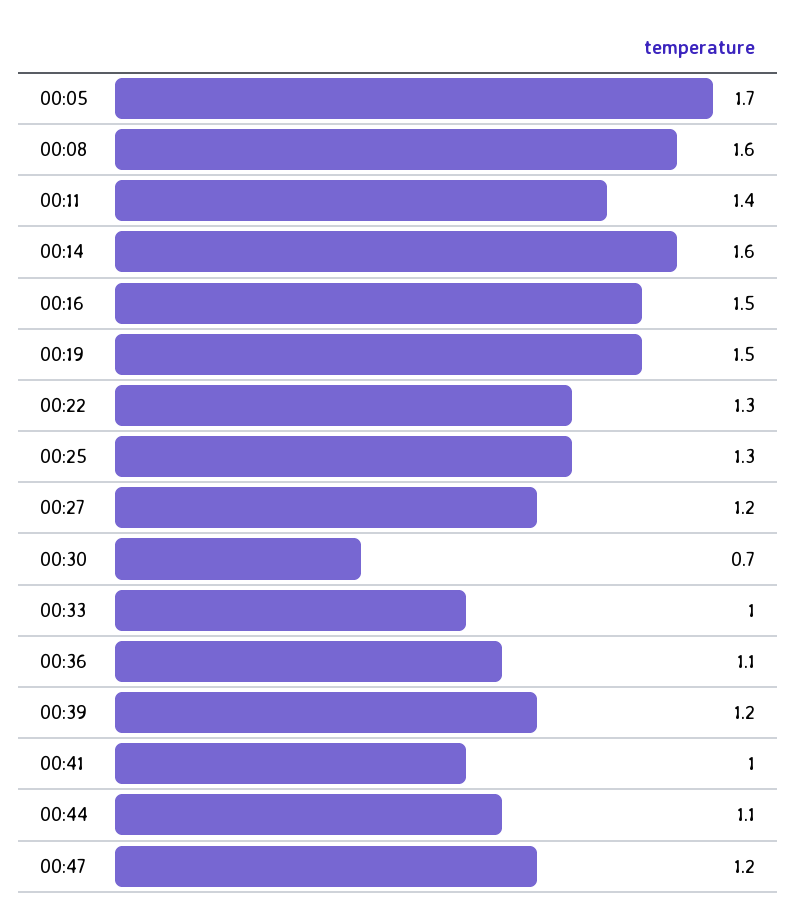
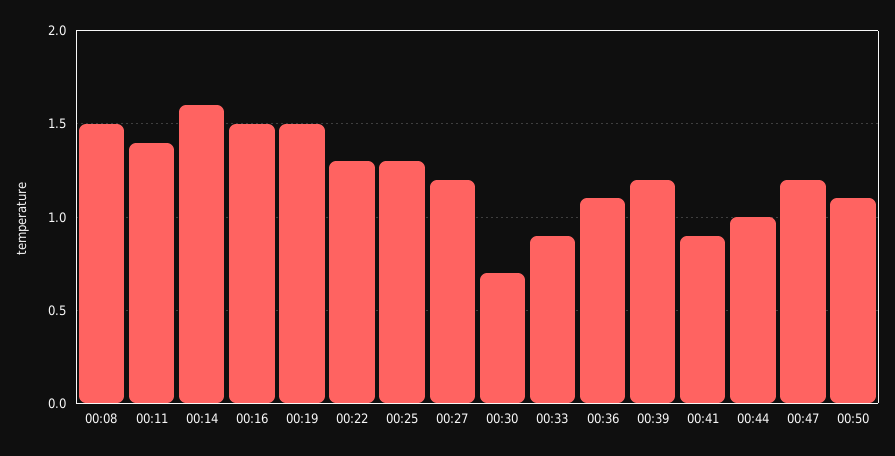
00:05: 1.7 -> none
00:08: 1.6 -> 1.5
00:33: 1 -> 0.9
00:41: 1 -> 0.9
00:44: 1.1 -> 1
00:50: none -> 1.1

